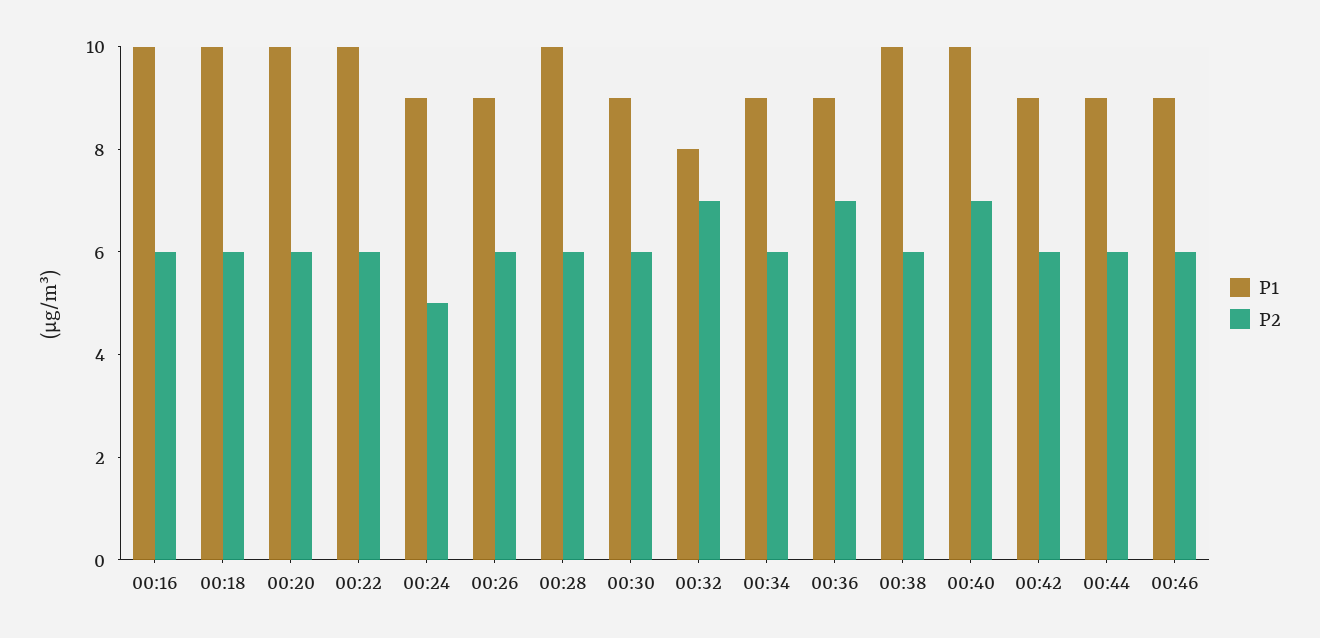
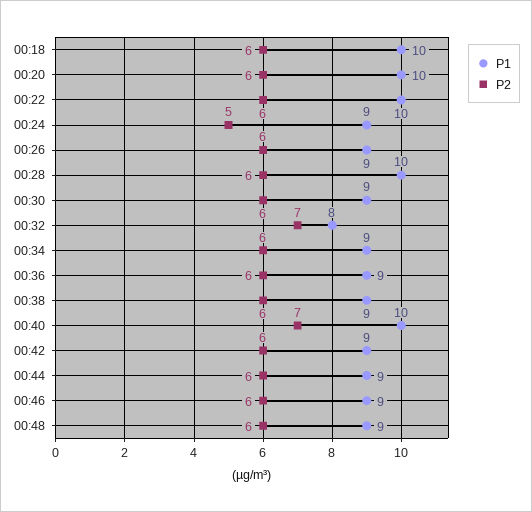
P1, 00:16: 10 -> none
P2, 00:16: 6 -> none
P2, 00:36: 7 -> 6
P1, 00:38: 10 -> 9
P1, 00:48: none -> 9
P2, 00:48: none -> 6

